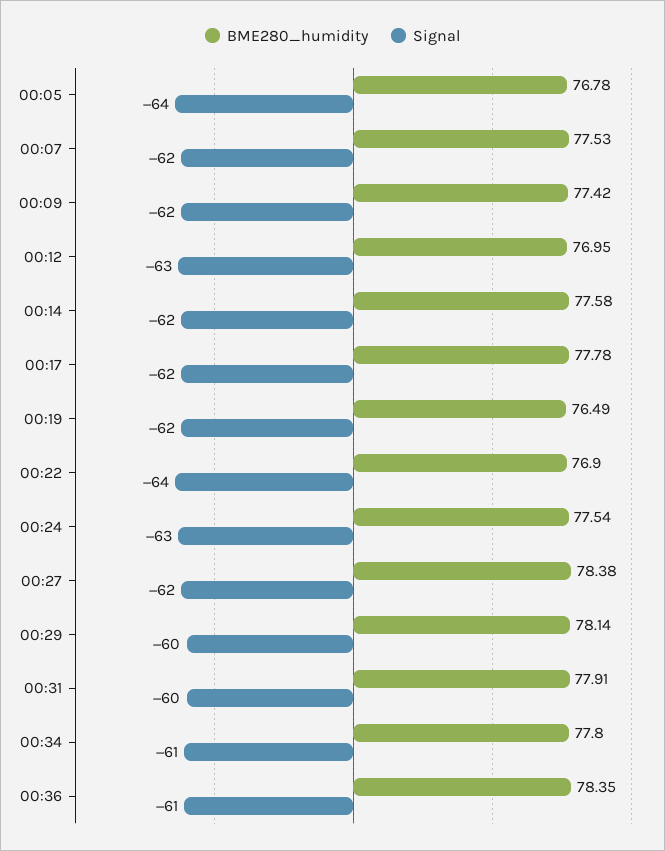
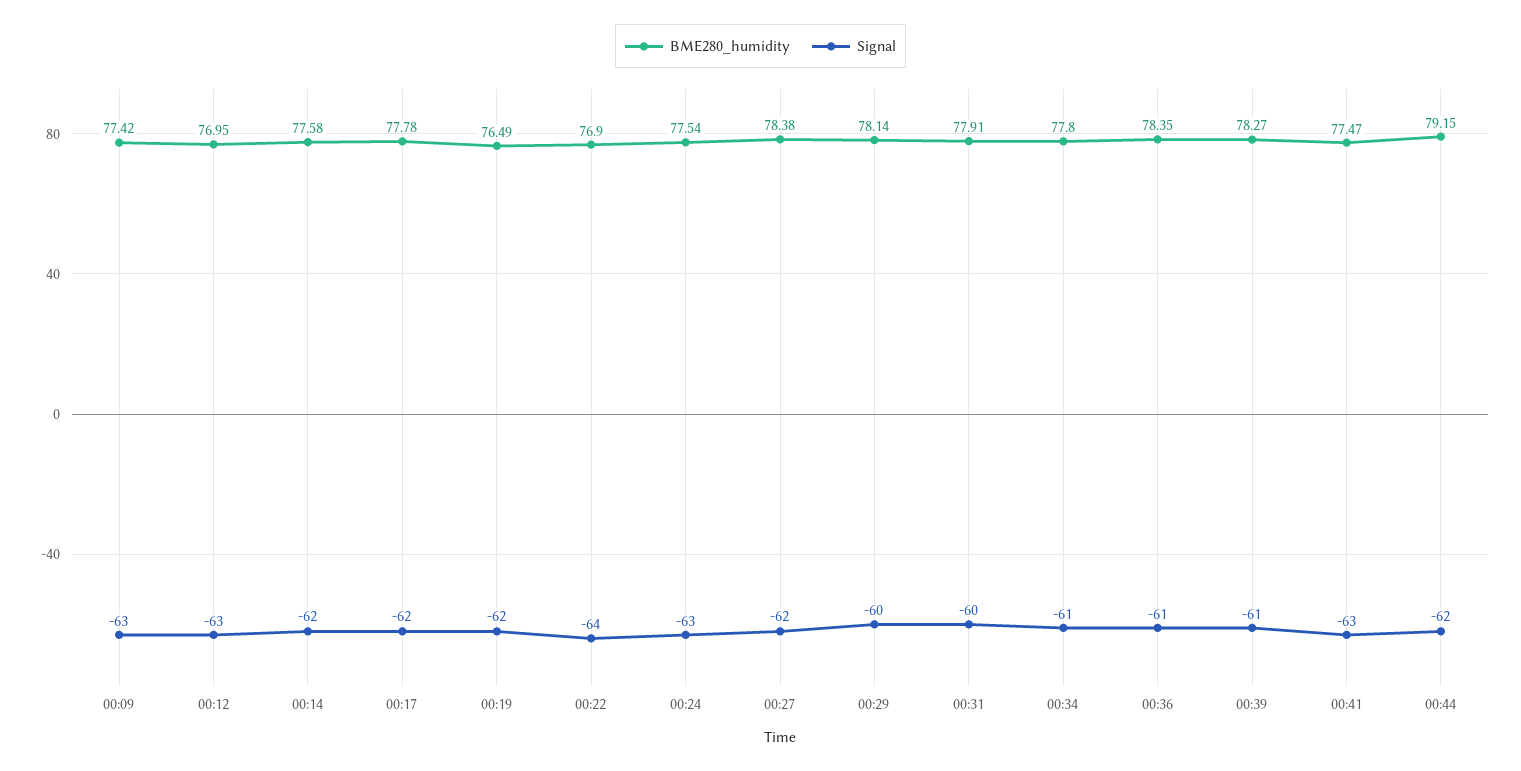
BME280_humidity, 00:05: 76.78 -> none
Signal, 00:05: -64 -> none
BME280_humidity, 00:07: 77.53 -> none
Signal, 00:07: -62 -> none
Signal, 00:09: -62 -> -63
BME280_humidity, 00:39: none -> 78.27
Signal, 00:39: none -> -61
BME280_humidity, 00:41: none -> 77.47
Signal, 00:41: none -> -63
BME280_humidity, 00:44: none -> 79.15
Signal, 00:44: none -> -62

